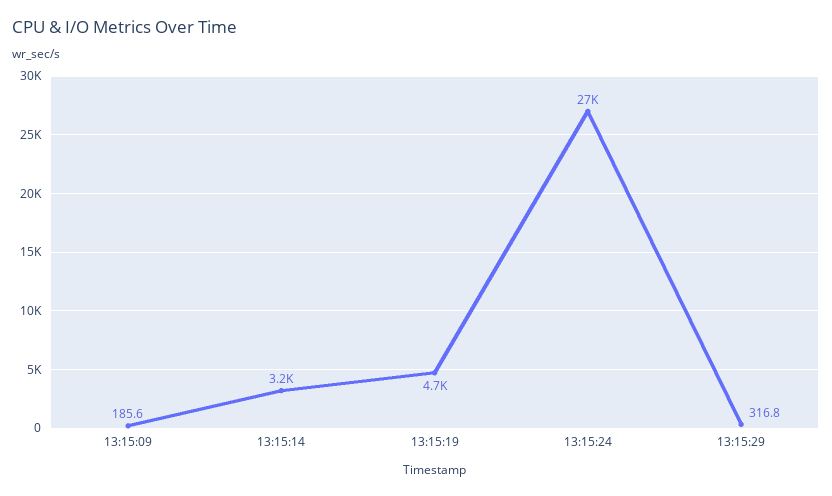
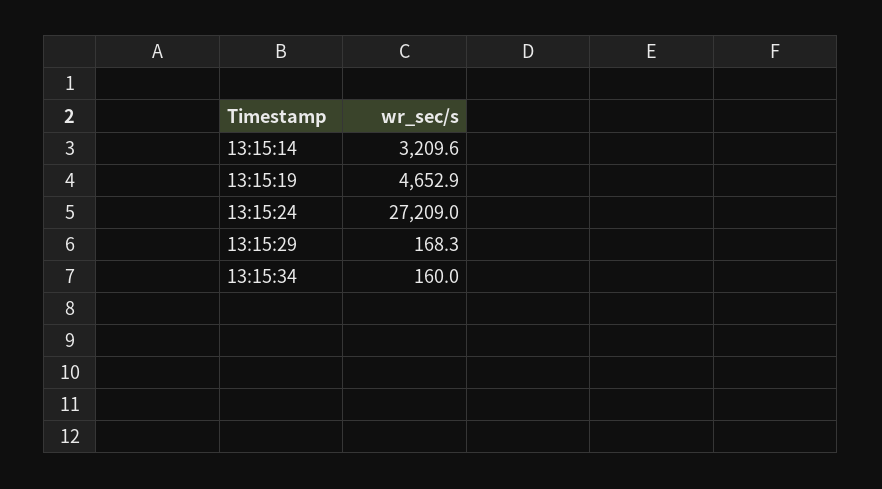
13:15:09: 185.6 -> none
13:15:29: 316.8 -> 168.3
13:15:34: none -> 160

